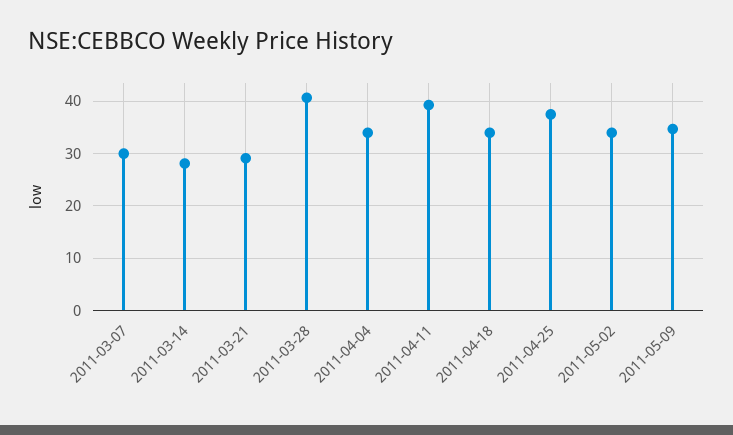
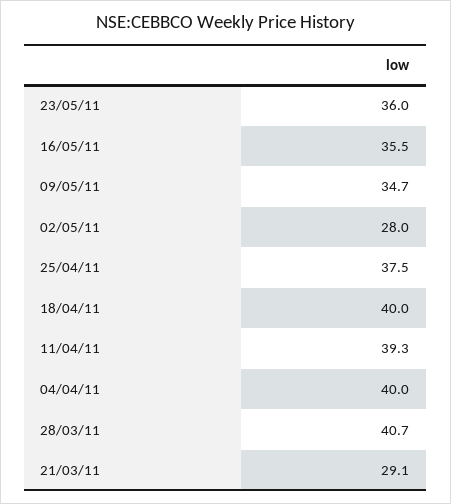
2011-03-07: 30 -> none
2011-03-14: 28 -> none
2011-04-04: 34 -> 40
2011-04-18: 34 -> 40
2011-05-02: 34 -> 28
23/05/11: none -> 36
16/05/11: none -> 35.5

